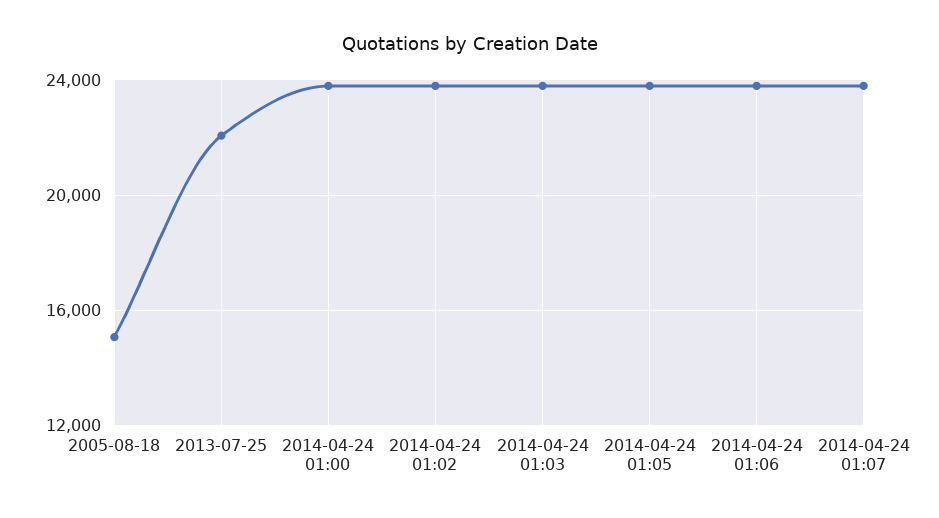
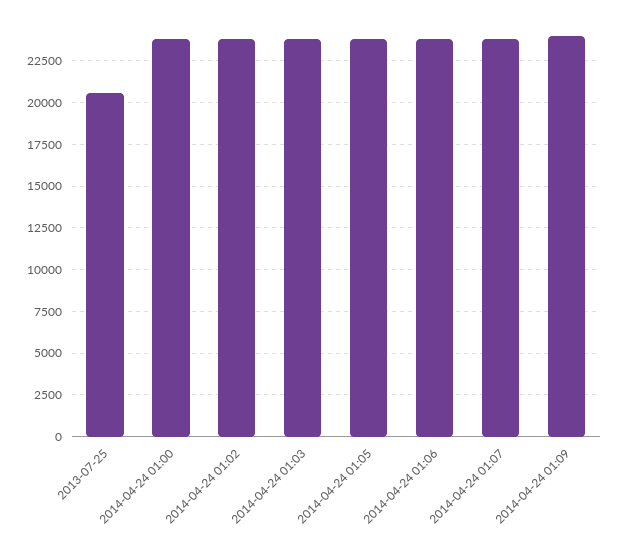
2005-08-18: 15000 -> none
2013-07-25: 22000 -> 20500
2014-04-24 01:09: none -> 24000

